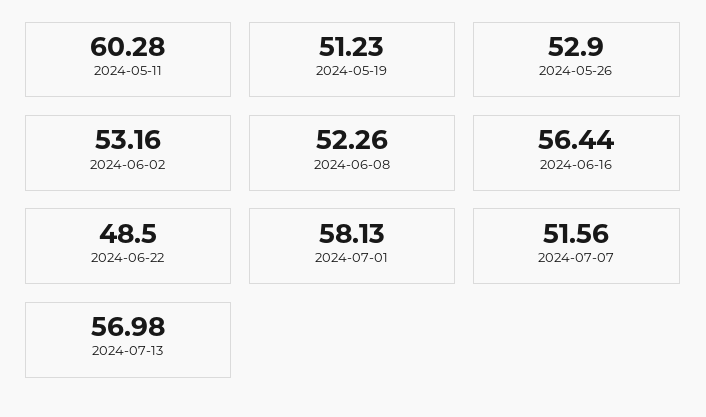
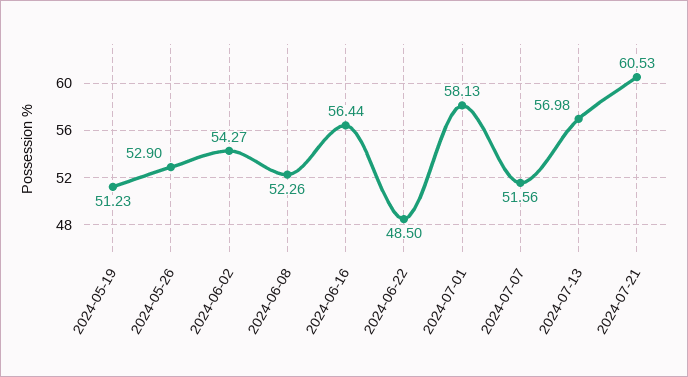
2024-05-11: 60.28 -> none
2024-06-02: 53.16 -> 54.27
2024-07-21: none -> 60.53

